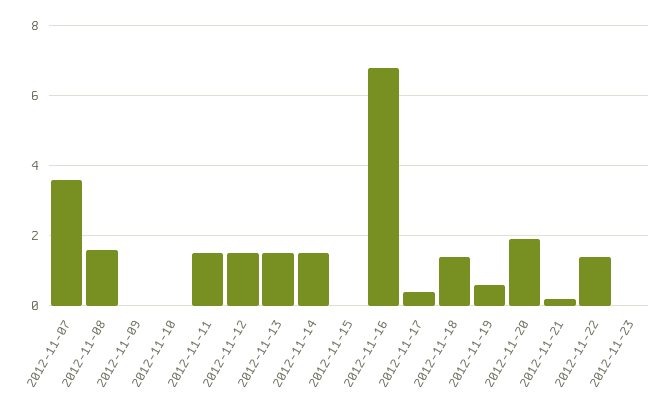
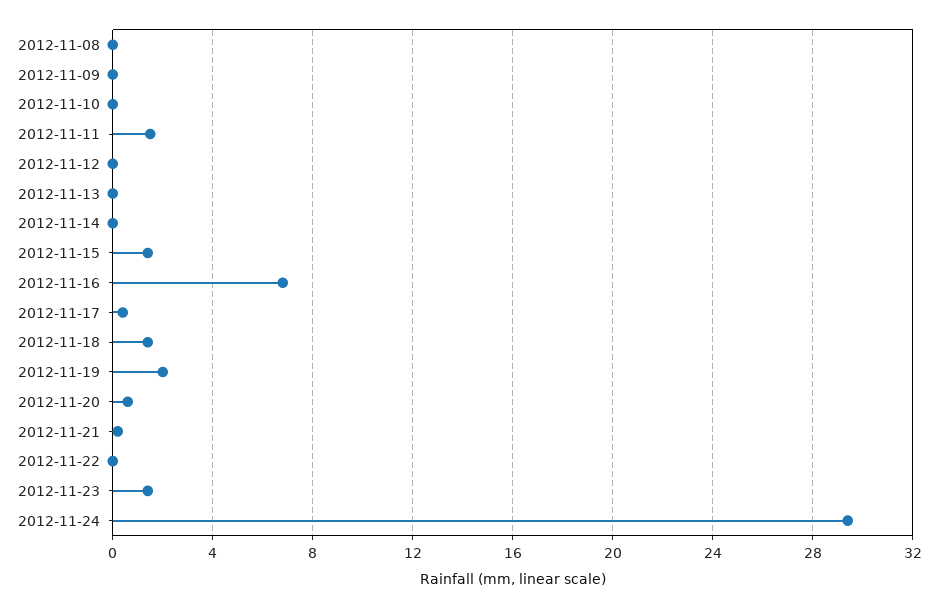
2012-11-07: 3.5 -> none
2012-11-08: 1.5 -> 0
2012-11-12: 1.5 -> 0
2012-11-13: 1.5 -> 0
2012-11-14: 1.5 -> 0
2012-11-15: 0 -> 1.5
2012-11-19: 0.5 -> 2
2012-11-20: 2 -> 0.5
2012-11-22: 1.5 -> 0
2012-11-23: 0 -> 1.5
2012-11-24: none -> 29.5

